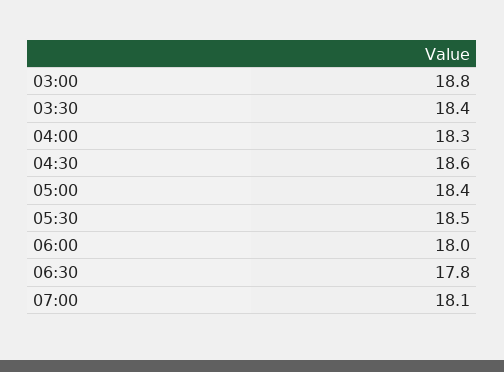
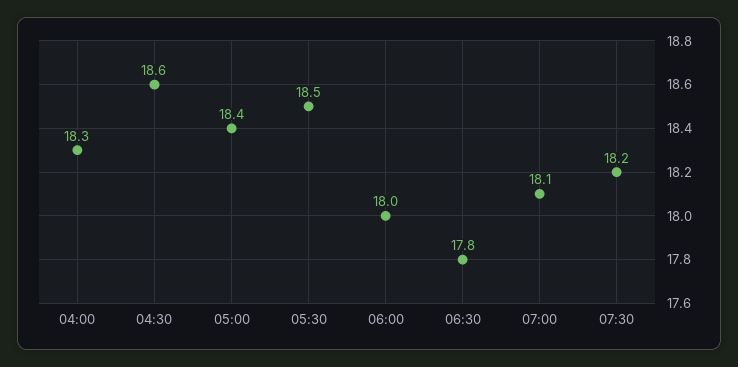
03:00: 18.8 -> none
03:30: 18.4 -> none
07:30: none -> 18.2

